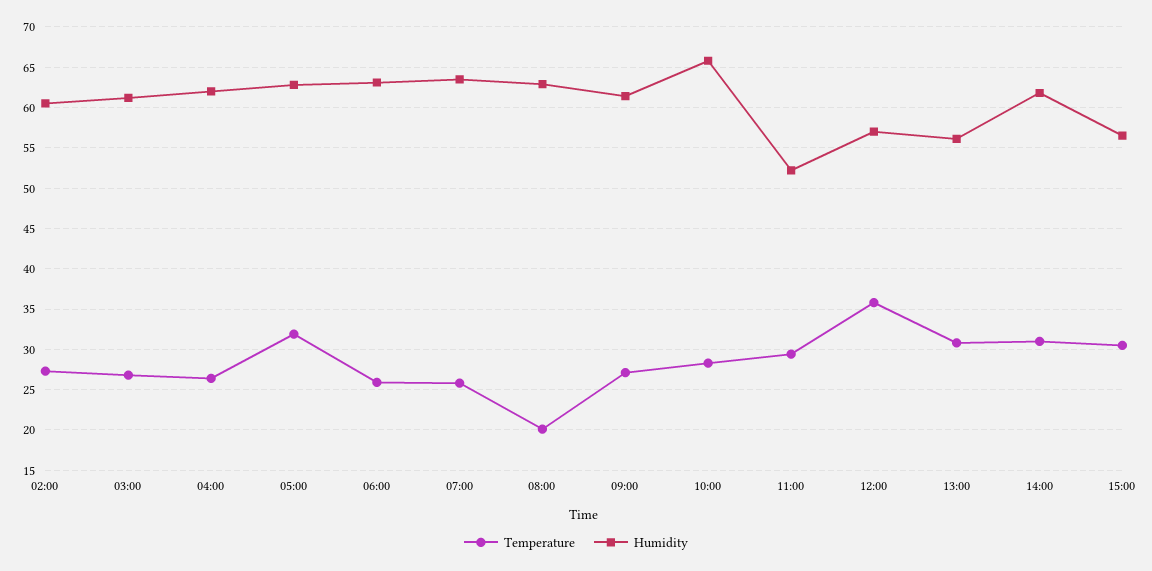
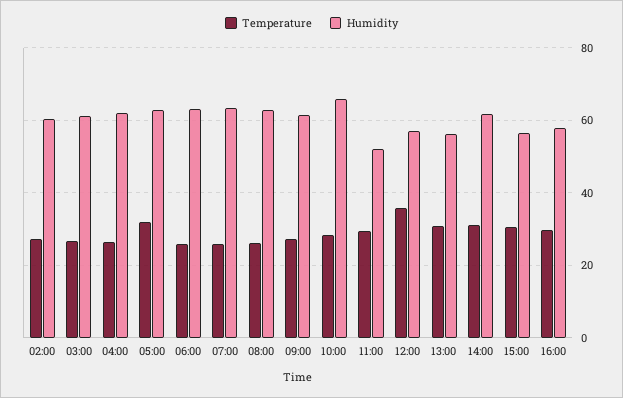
Temperature, 08:00: 20 -> 26
Temperature, 16:00: none -> 30
Humidity, 16:00: none -> 58

